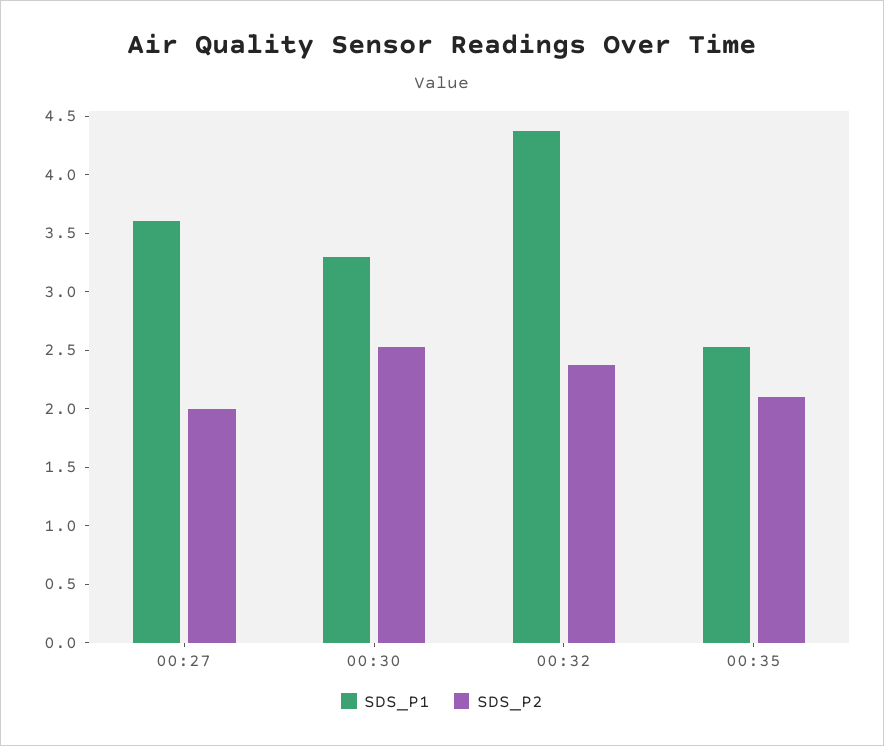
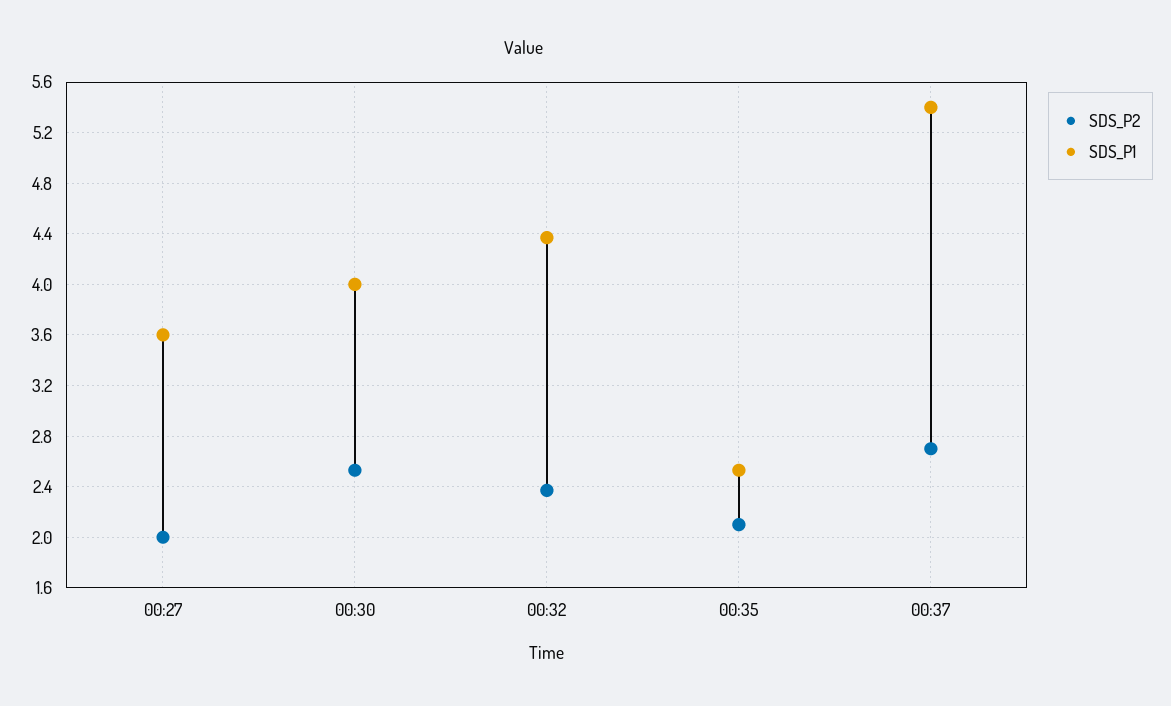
SDS_P1, 00:30: 3.3 -> 4
SDS_P2, 00:37: none -> 2.7
SDS_P1, 00:37: none -> 5.4

